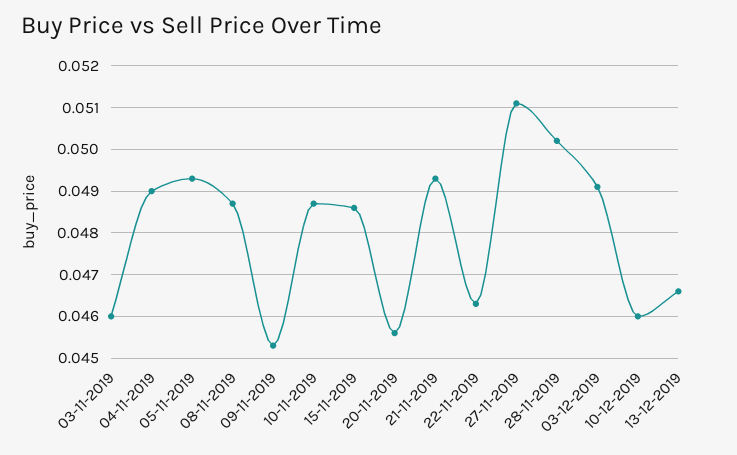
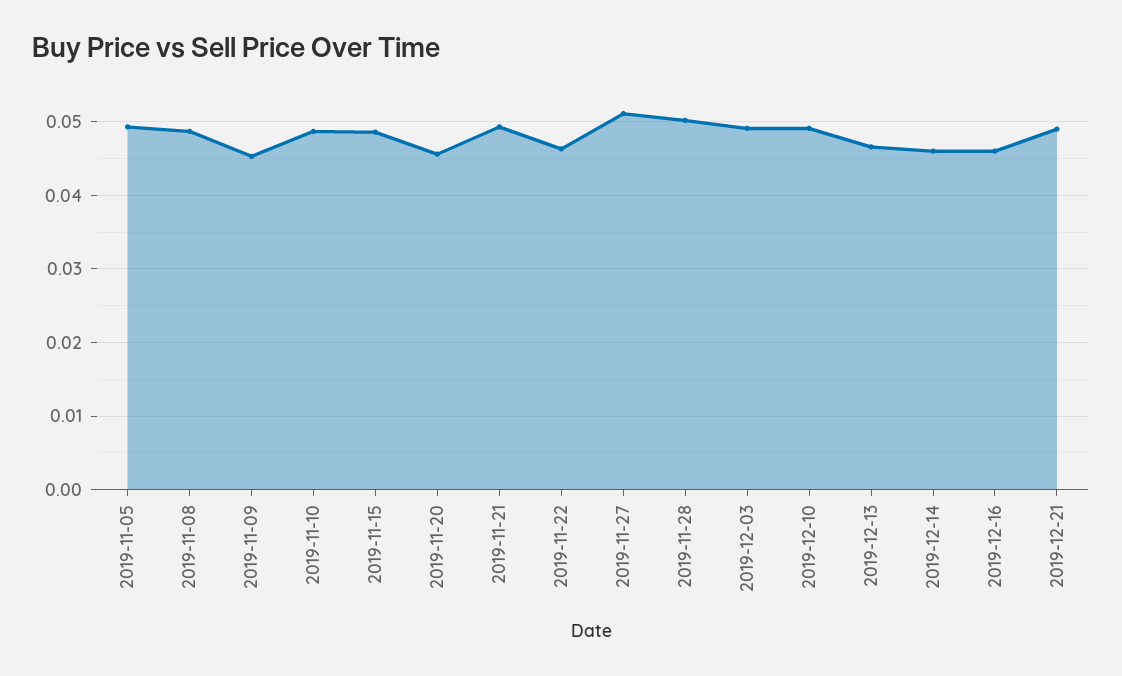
03-11-2019: 0.046 -> none
04-11-2019: 0.049 -> none
10-12-2019: 0.046 -> 0.049
2019-12-14: none -> 0.046
2019-12-16: none -> 0.046
2019-12-21: none -> 0.049

